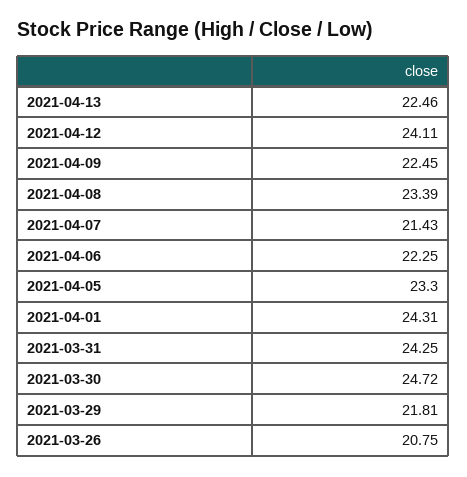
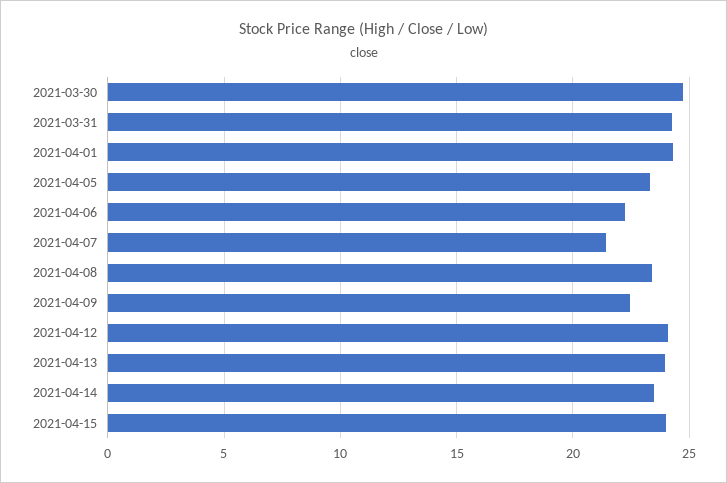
2021-04-13: 22.46 -> 24
2021-03-29: 21.81 -> none
2021-03-26: 20.75 -> none
2021-04-14: none -> 23.5
2021-04-15: none -> 24

